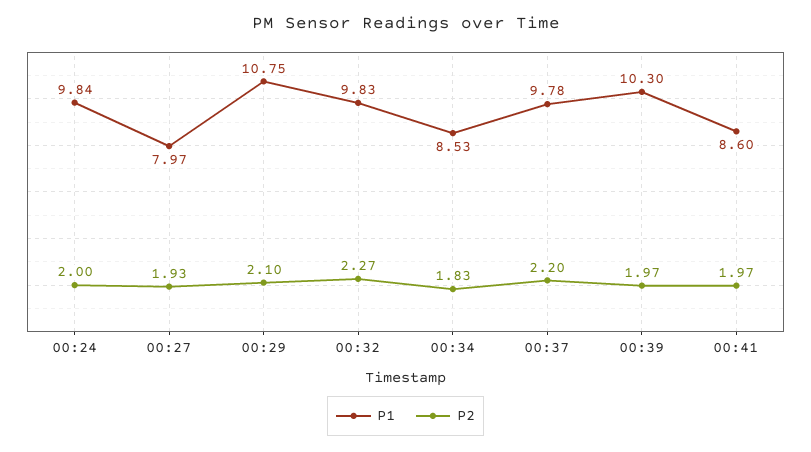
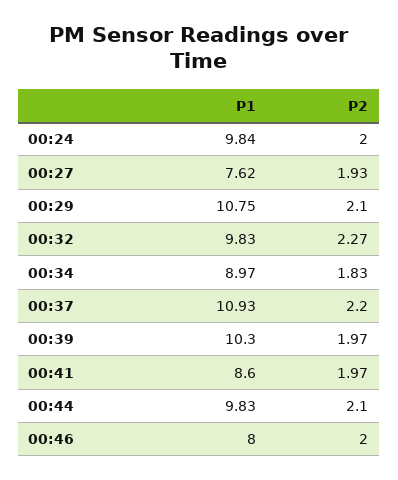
P1, 00:27: 7.97 -> 7.62
P1, 00:34: 8.53 -> 8.97
P1, 00:37: 9.78 -> 10.93
P1, 00:44: none -> 9.83
P2, 00:44: none -> 2.1
P1, 00:46: none -> 8
P2, 00:46: none -> 2

